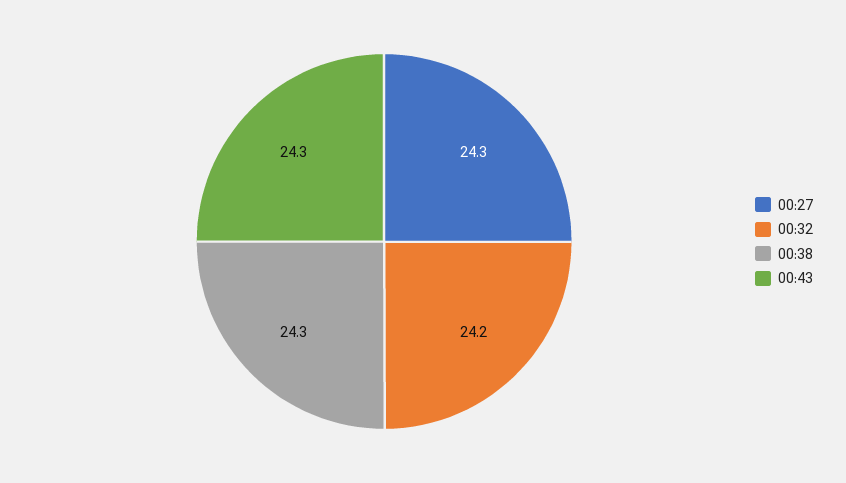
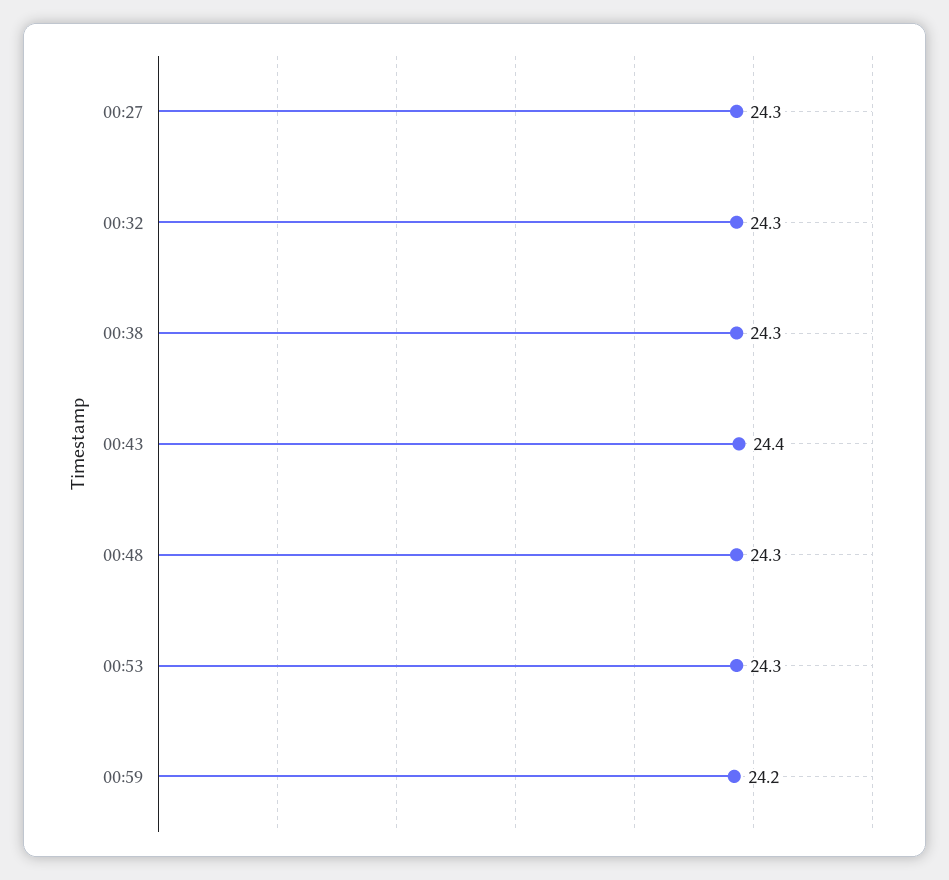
00:32: 24.2 -> 24.3
00:43: 24.3 -> 24.4
00:48: none -> 24.3
00:53: none -> 24.3
00:59: none -> 24.2

